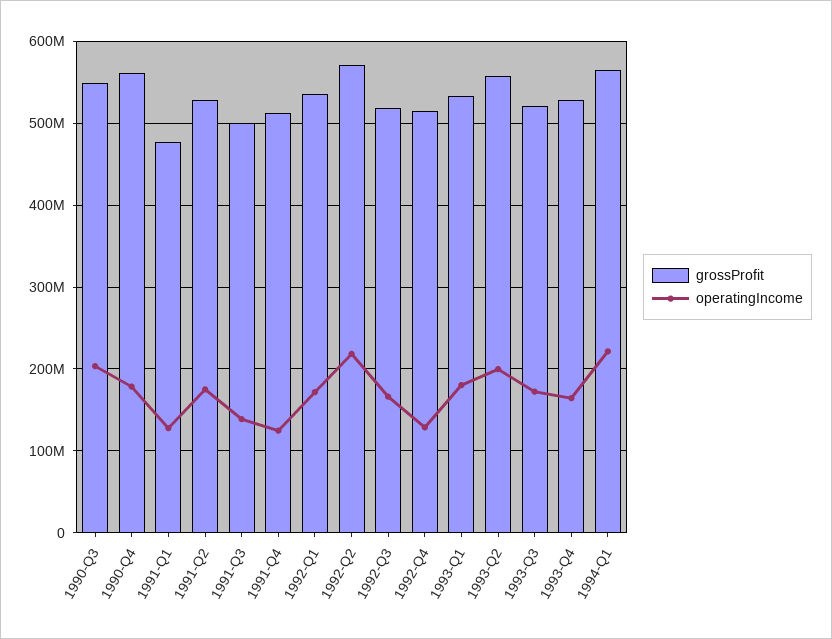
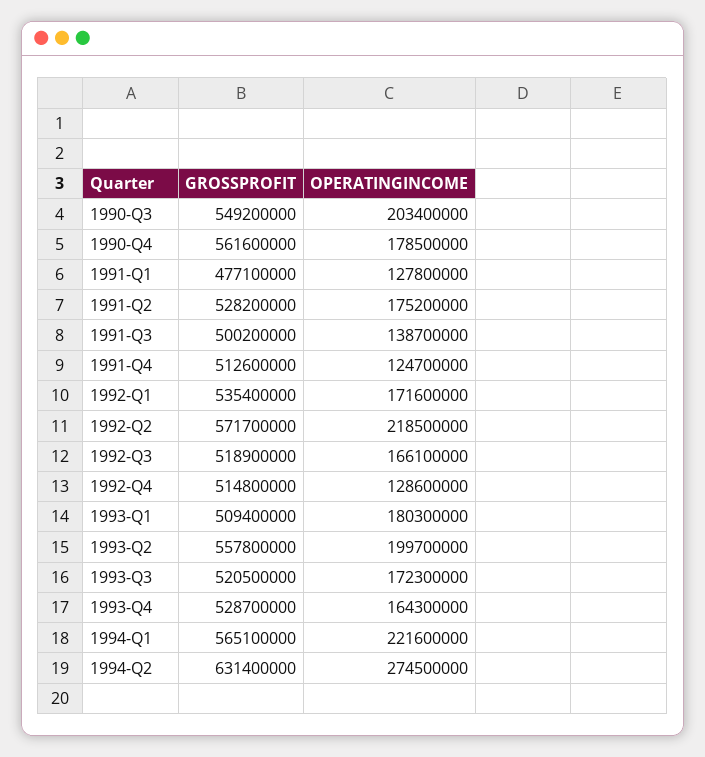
grossProfit, 1993-Q1: 530000000 -> 509400000
grossProfit, 1994-Q2: none -> 631400000
operatingIncome, 1994-Q2: none -> 274500000

